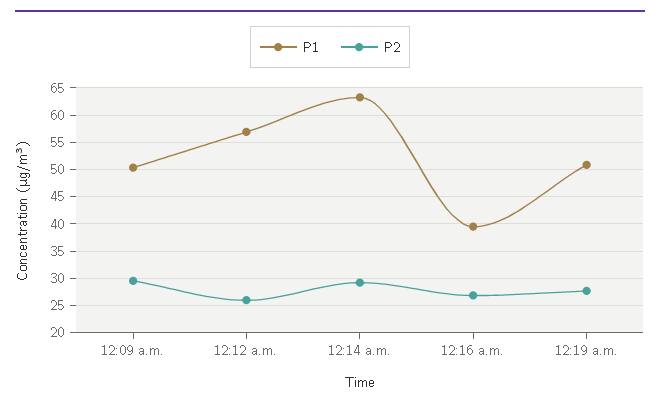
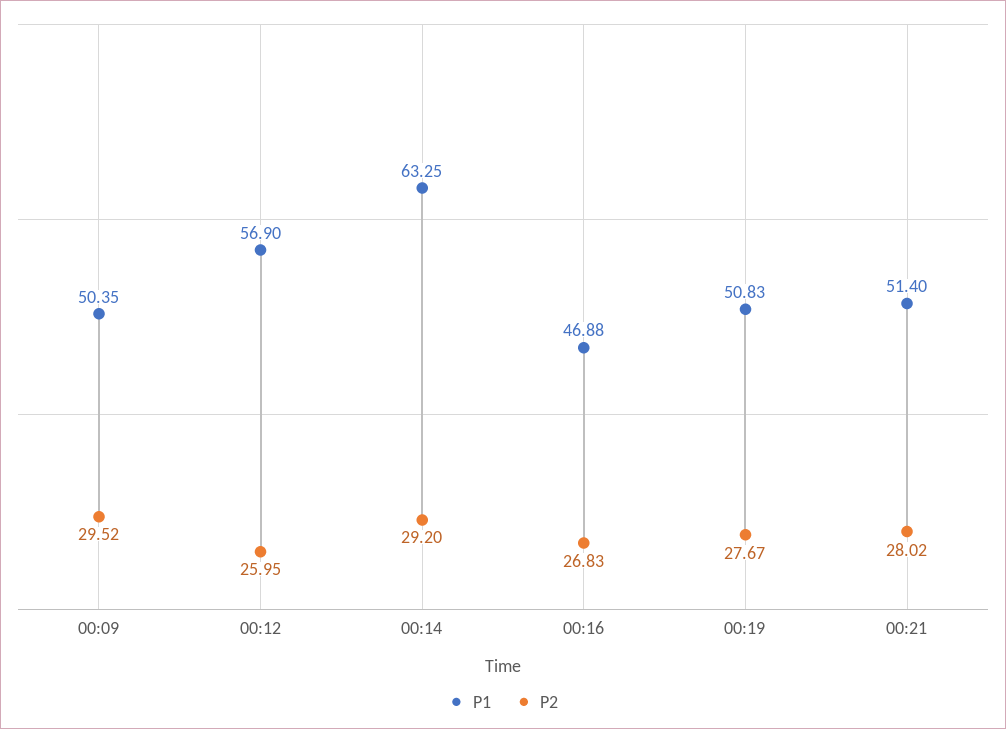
P1, 12:16 a.m.: 40 -> 46.88
P1, 00:21: none -> 51.4
P2, 00:21: none -> 28.02

